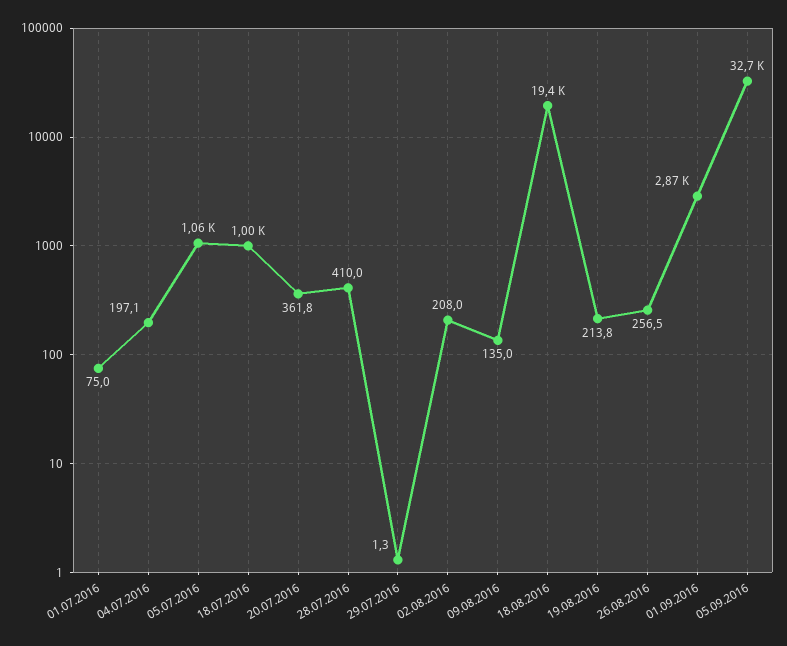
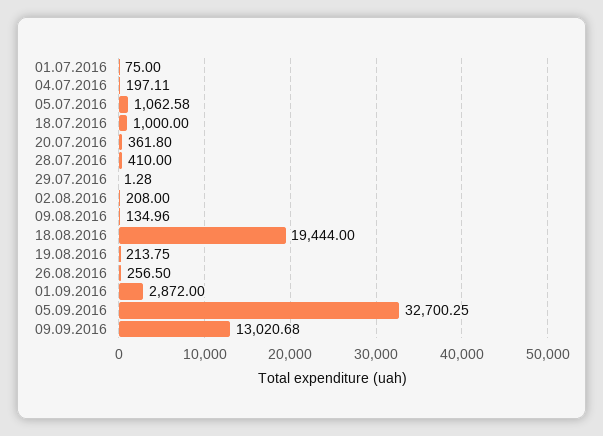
09.09.2016: none -> 13020.68

